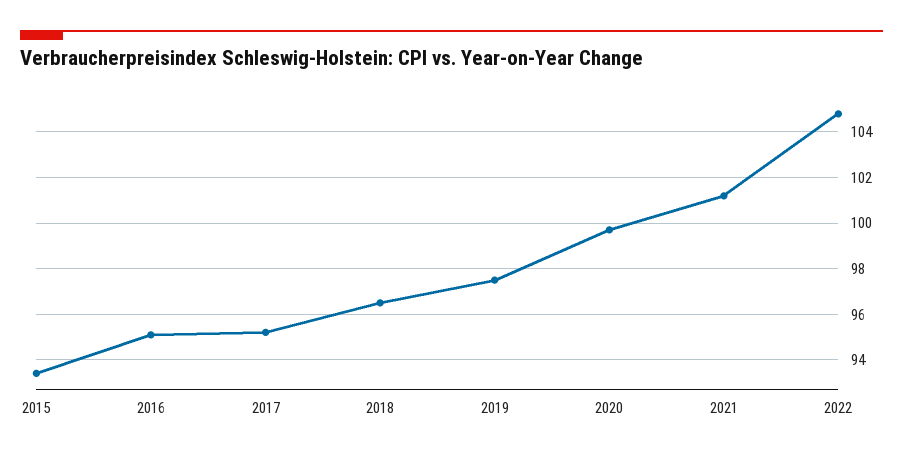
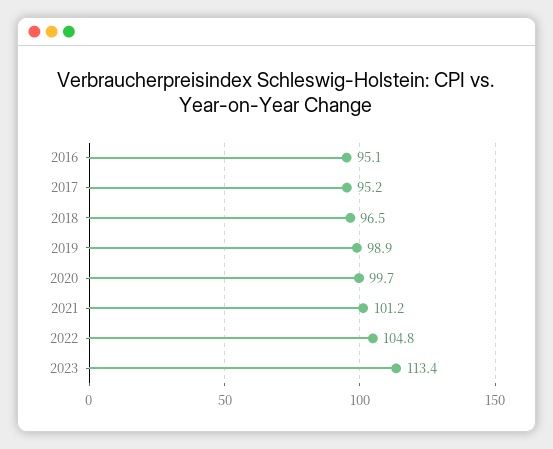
2015: 93.5 -> none
2019: 97.5 -> 98.9
2023: none -> 113.4

